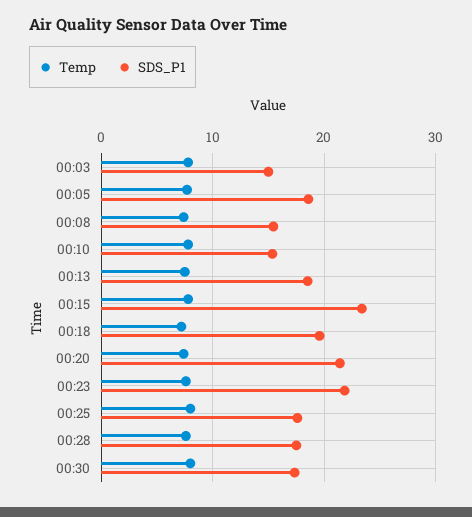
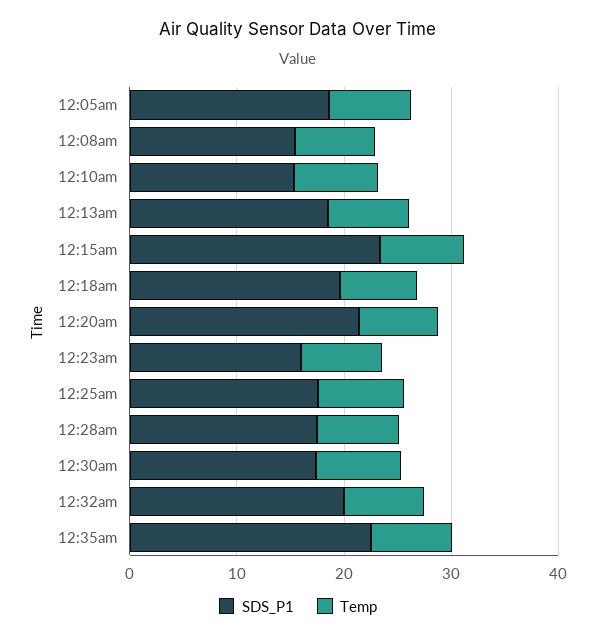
Temp, 00:03: 8 -> none
SDS_P1, 00:03: 15 -> none
SDS_P1, 00:23: 22 -> 16
SDS_P1, 12:32am: none -> 20
Temp, 12:32am: none -> 8
SDS_P1, 12:35am: none -> 22
Temp, 12:35am: none -> 8

